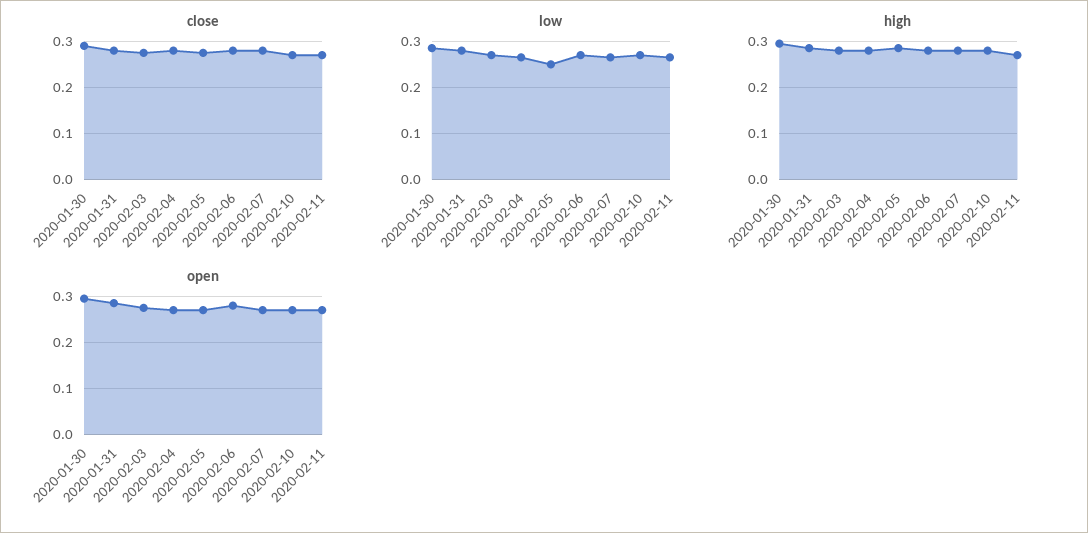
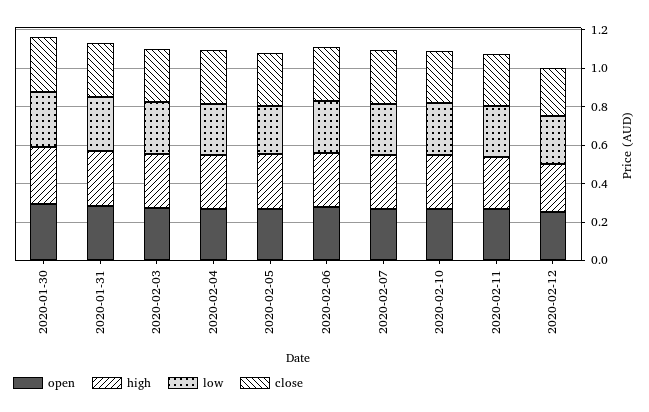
open, 2020-02-12: none -> 0.25
high, 2020-02-12: none -> 0.25
low, 2020-02-12: none -> 0.25
close, 2020-02-12: none -> 0.25

